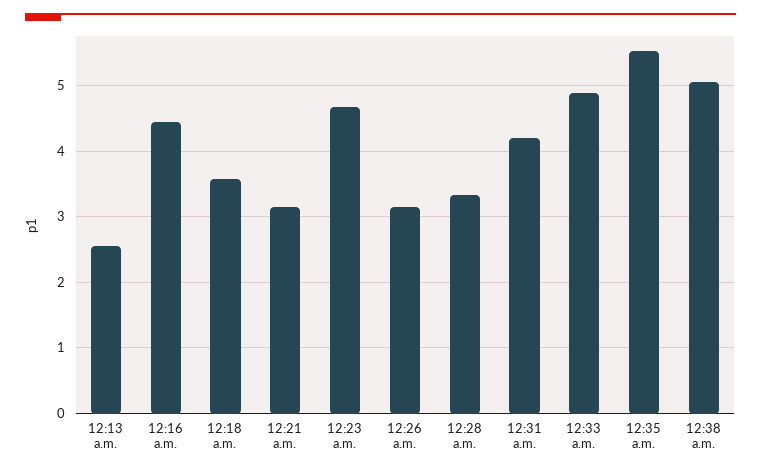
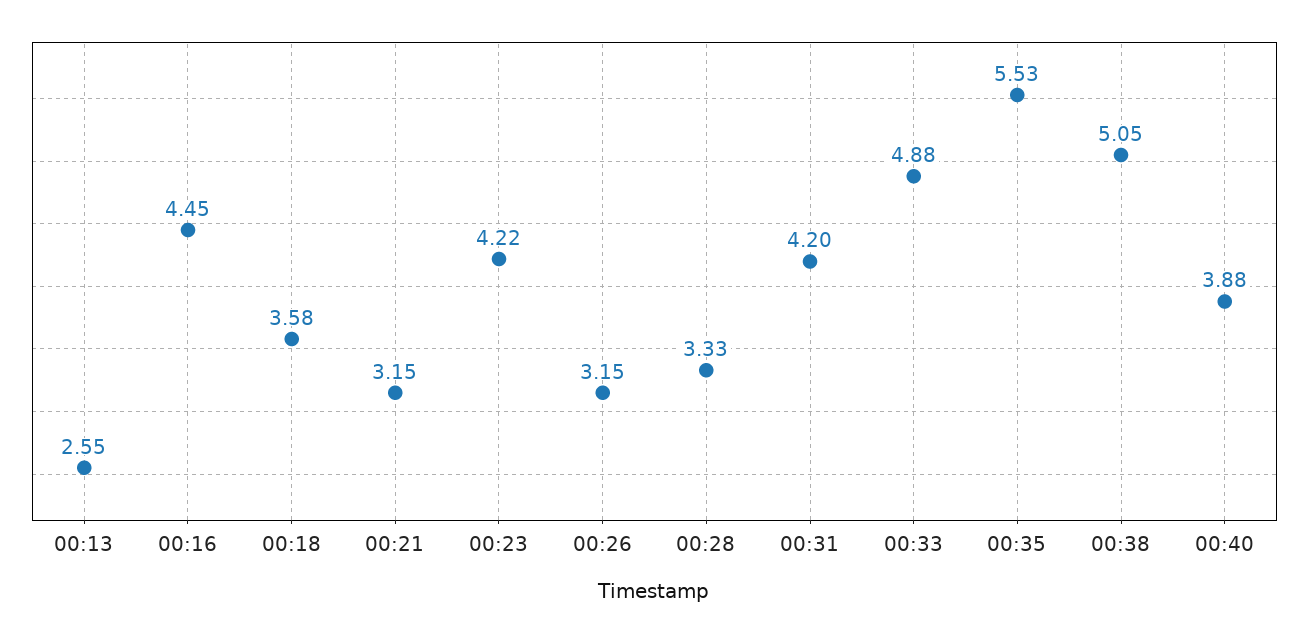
12:23 a.m.: 4.7 -> 4.22
00:40: none -> 3.88

